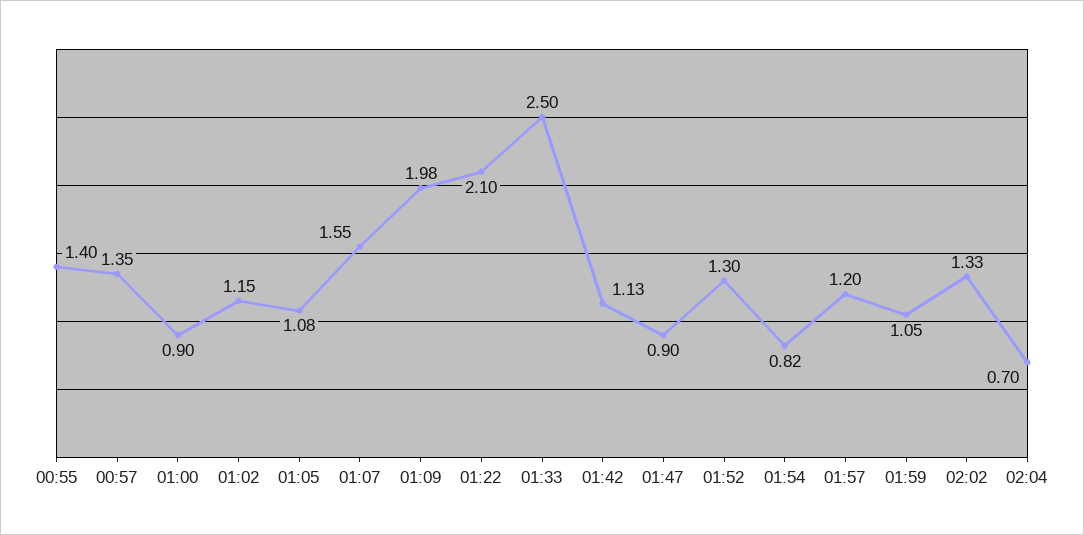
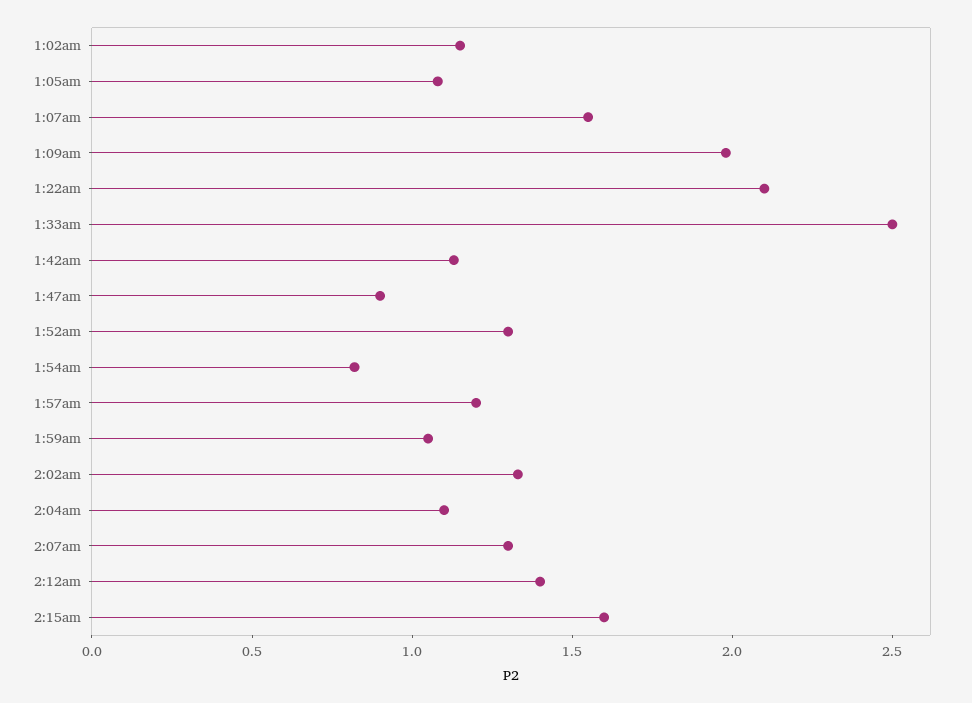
00:55: 1.4 -> none
00:57: 1.35 -> none
01:00: 0.9 -> none
02:04: 0.7 -> 1.1
2:07am: none -> 1.3
2:12am: none -> 1.4
2:15am: none -> 1.6

